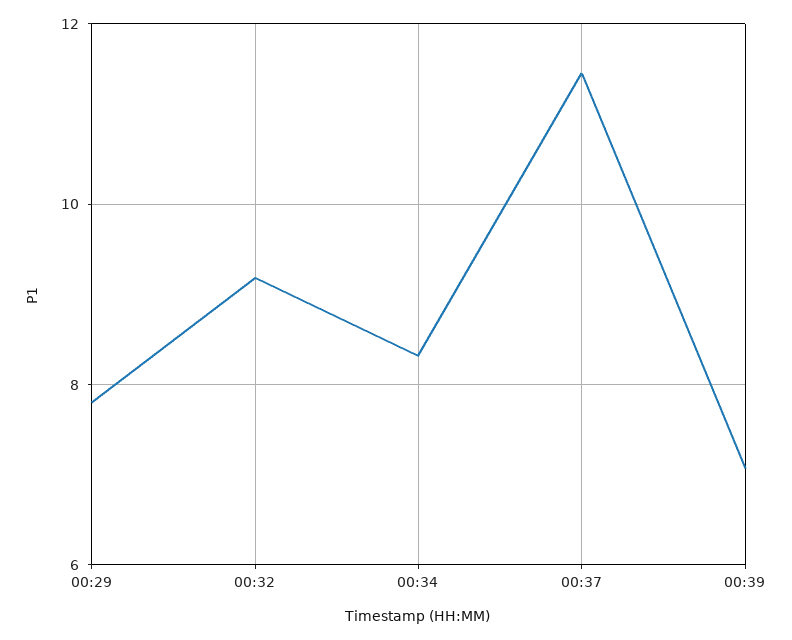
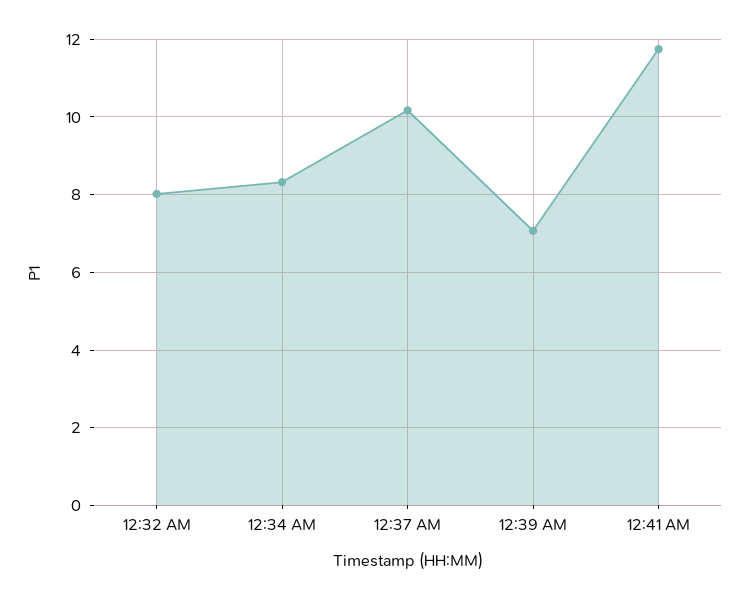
00:29: 7.8 -> none
00:32: 9.2 -> 8
00:37: 11.4 -> 10.2
12:41 AM: none -> 11.8

